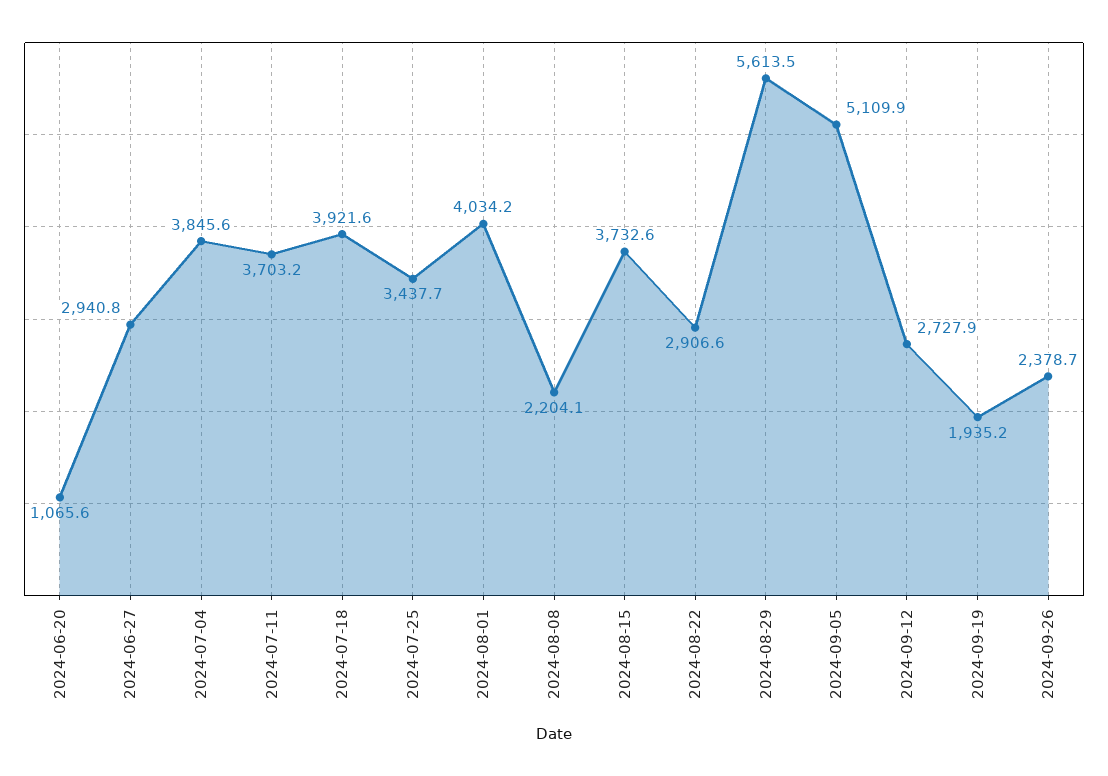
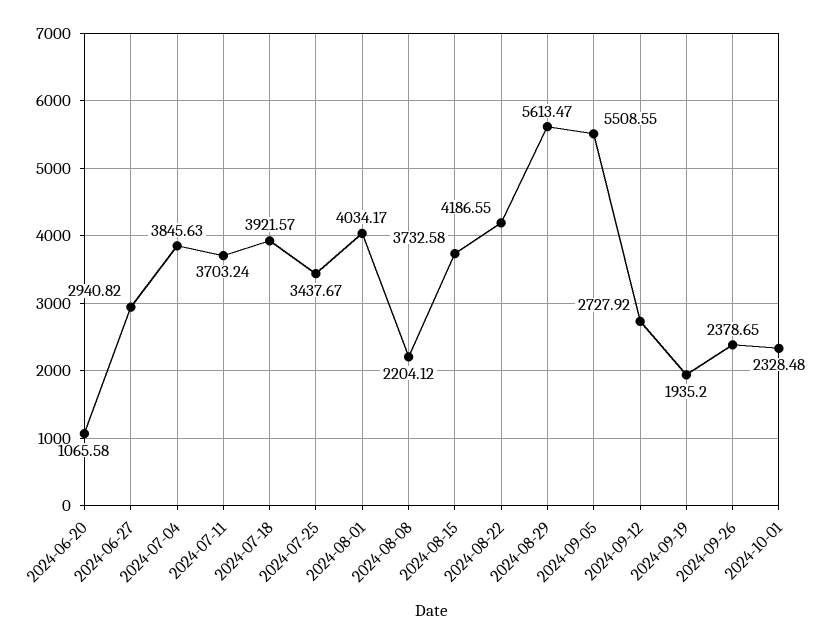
2024-08-22: 2906.6 -> 4186.55
2024-09-05: 5109.9 -> 5508.55
2024-10-01: none -> 2328.48

